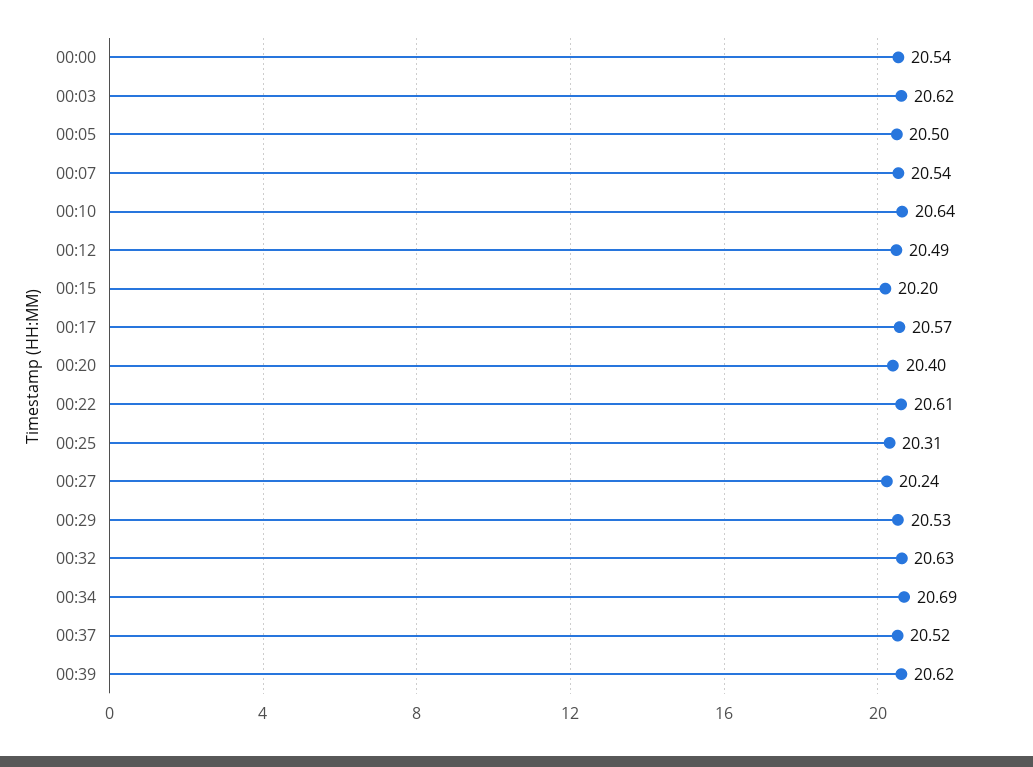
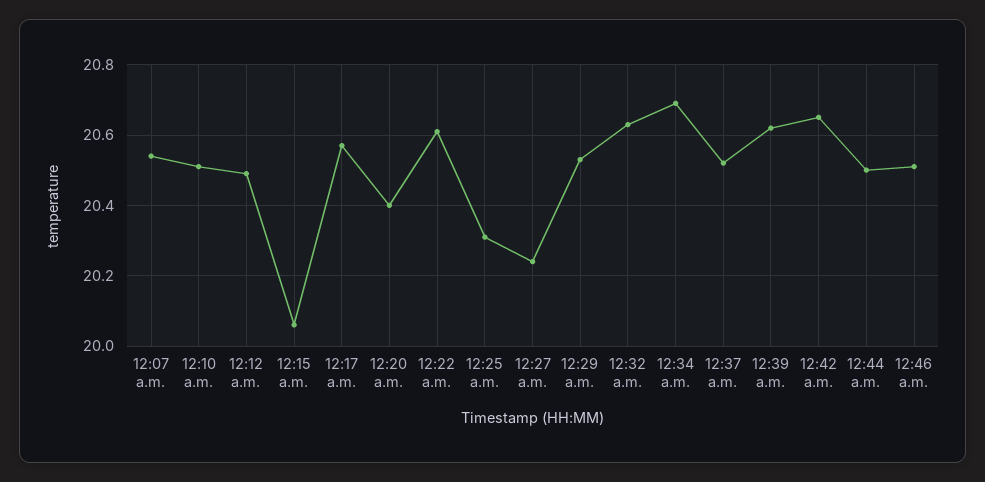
00:00: 20.54 -> none
00:03: 20.62 -> none
00:05: 20.5 -> none
00:10: 20.64 -> 20.5
00:15: 20.2 -> 20.05
12:42 a.m.: none -> 20.65
12:44 a.m.: none -> 20.5
12:46 a.m.: none -> 20.5

